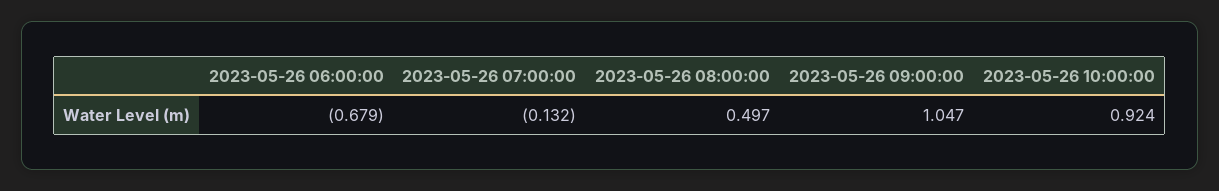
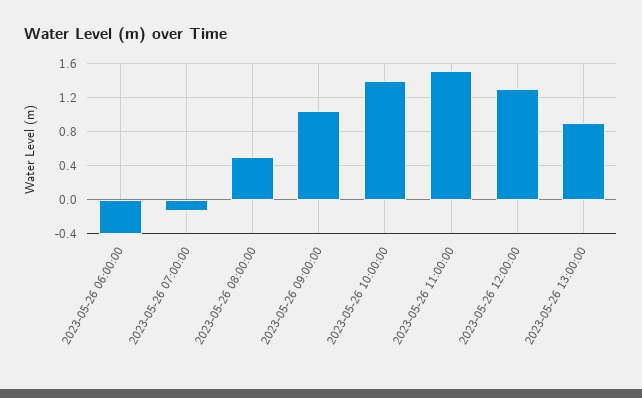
2023-05-26 06:00:00: -0.679 -> -0.4
2023-05-26 10:00:00: 0.924 -> 1.4
2023-05-26 11:00:00: none -> 1.5
2023-05-26 12:00:00: none -> 1.3
2023-05-26 13:00:00: none -> 0.9

